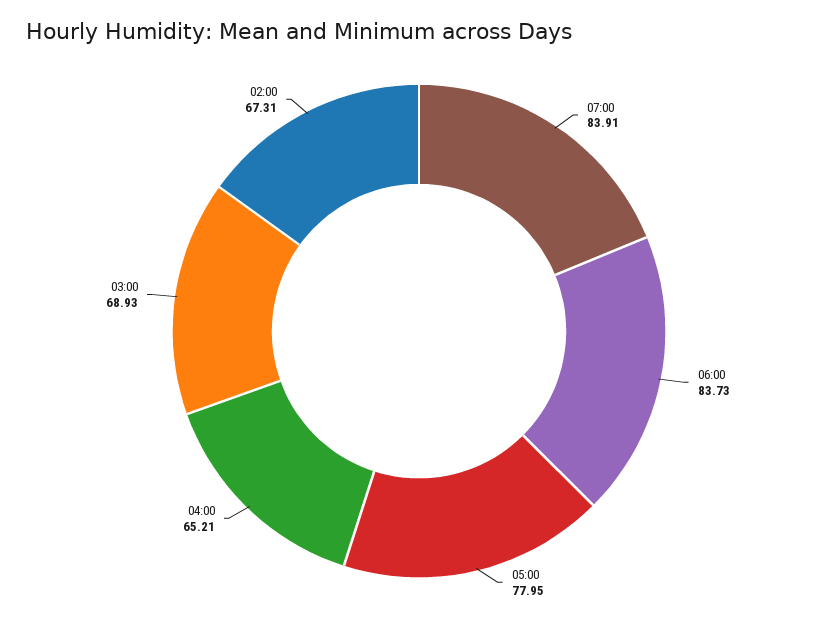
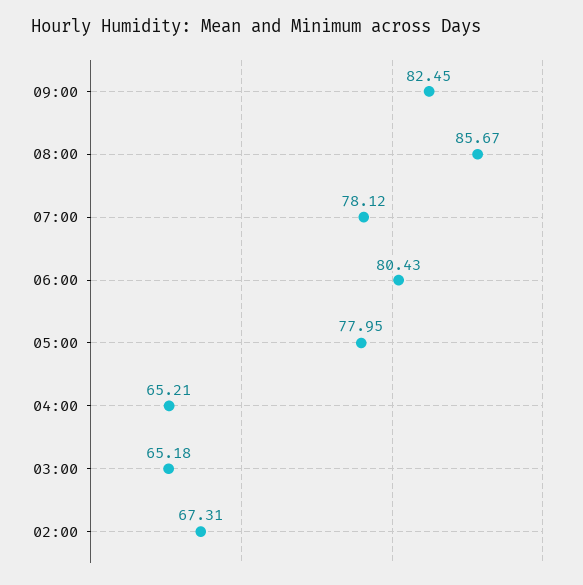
07:00: 83.91 -> 78.12
06:00: 83.73 -> 80.43
03:00: 68.93 -> 65.18
09:00: none -> 82.45
08:00: none -> 85.67

